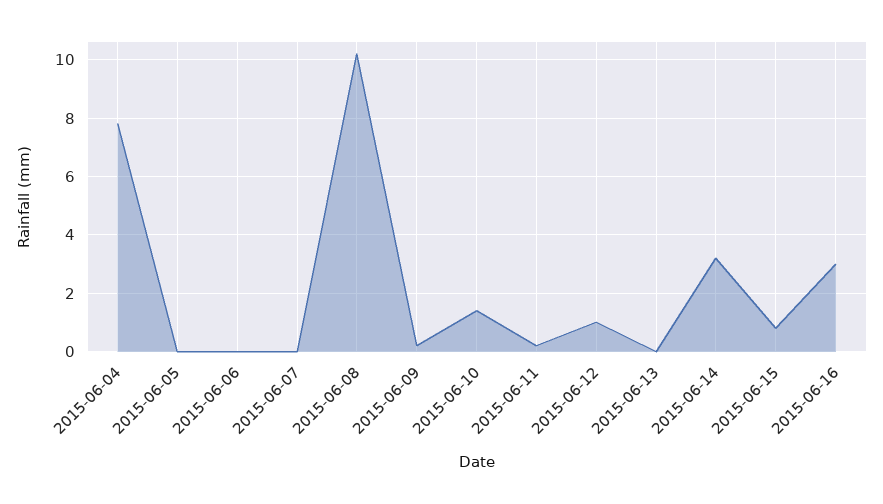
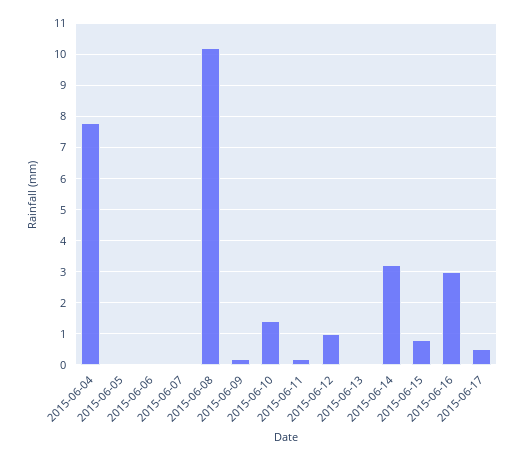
2015-06-17: none -> 0.5

